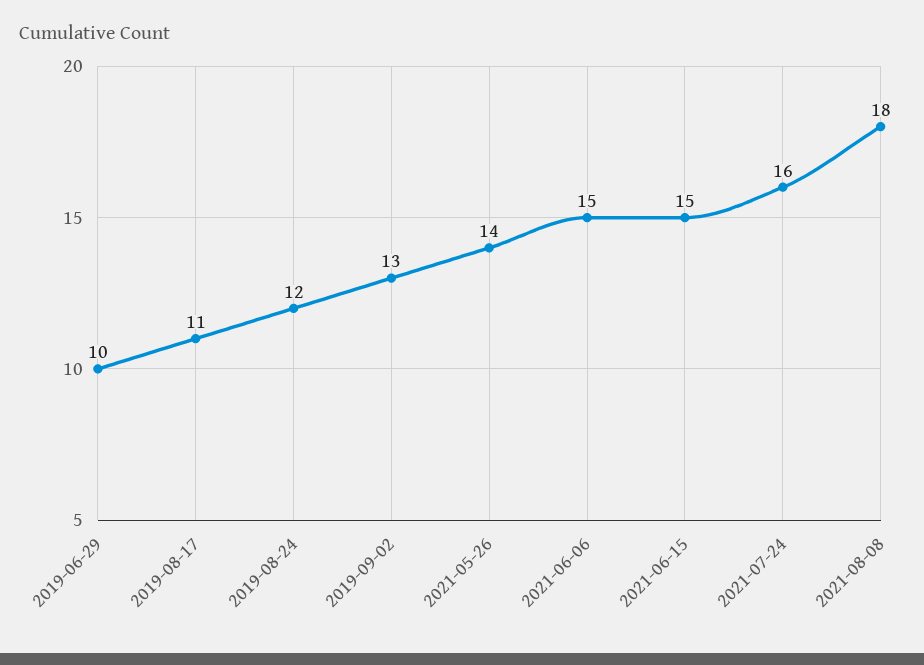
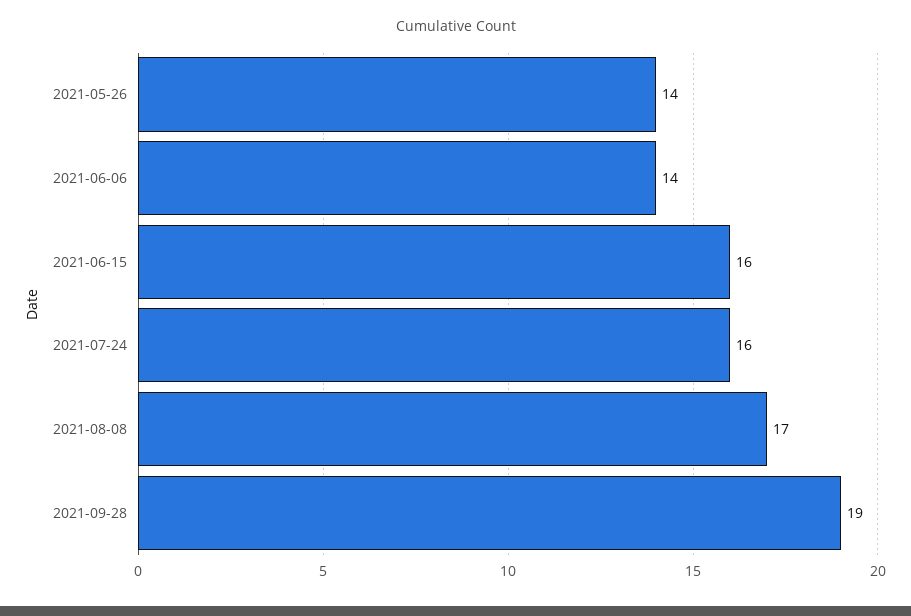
2019-06-29: 10 -> none
2019-08-17: 11 -> none
2019-08-24: 12 -> none
2019-09-02: 13 -> none
2021-06-06: 15 -> 14
2021-06-15: 15 -> 16
2021-08-08: 18 -> 17
2021-09-28: none -> 19

